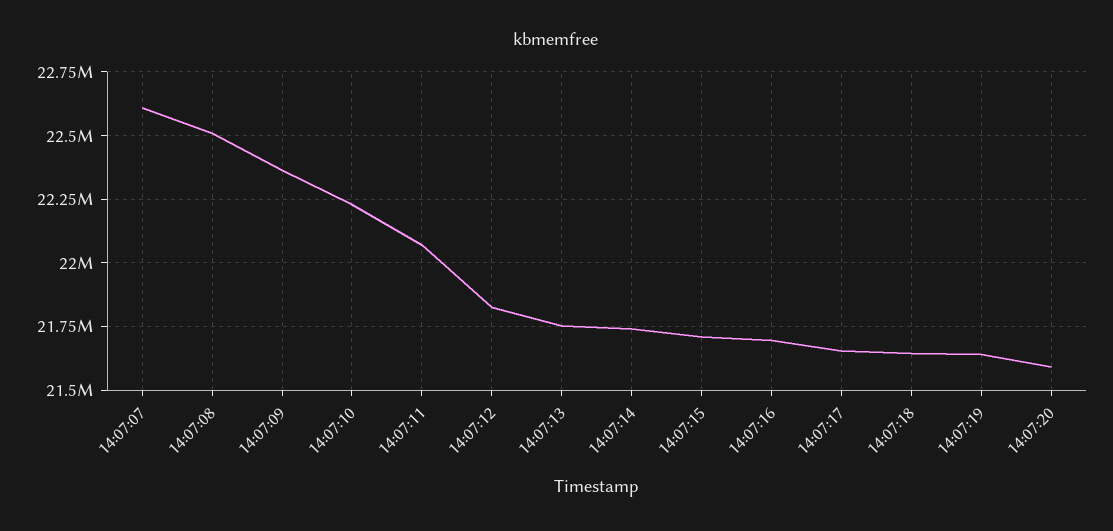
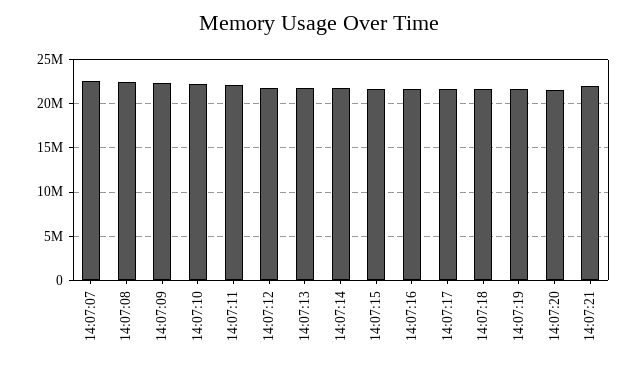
14:07:21: none -> 22000000

